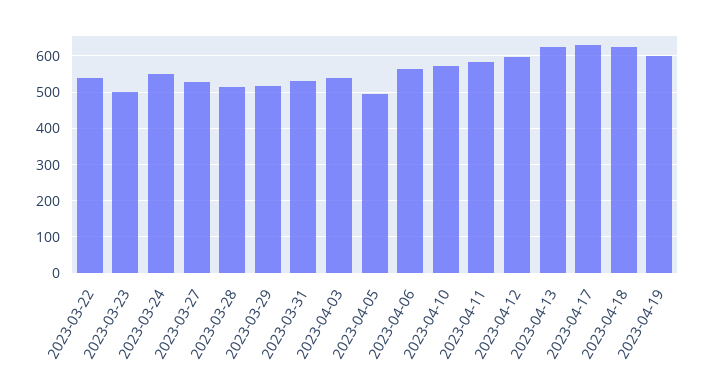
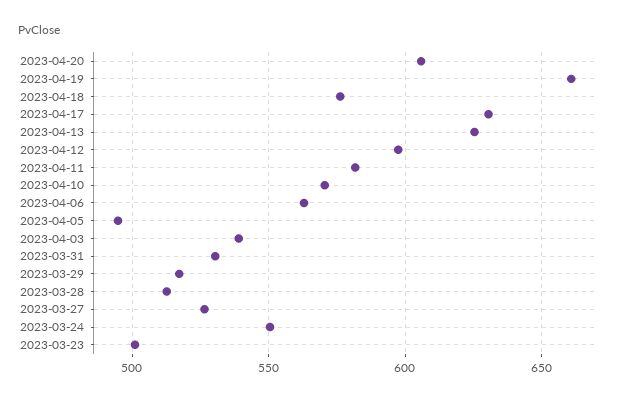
2023-03-22: 540 -> none
2023-04-18: 620 -> 575
2023-04-19: 600 -> 660
2023-04-20: none -> 605

